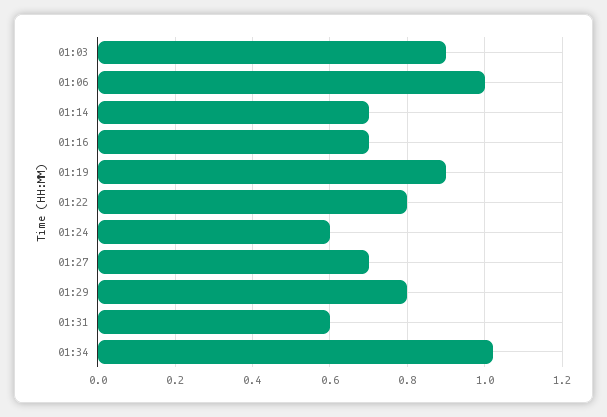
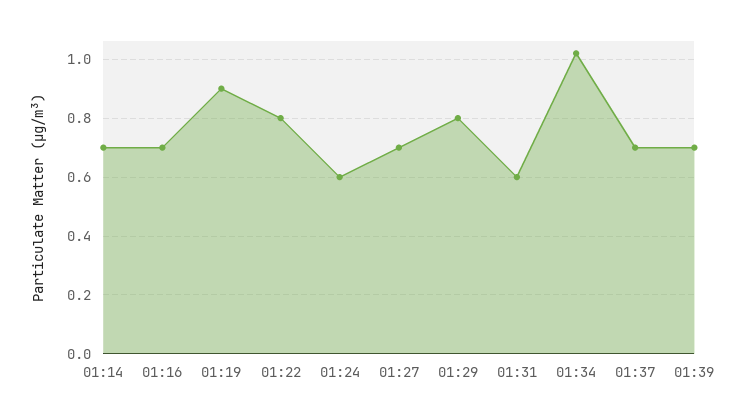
01:03: 0.9 -> none
01:06: 1 -> none
01:37: none -> 0.7
01:39: none -> 0.7

